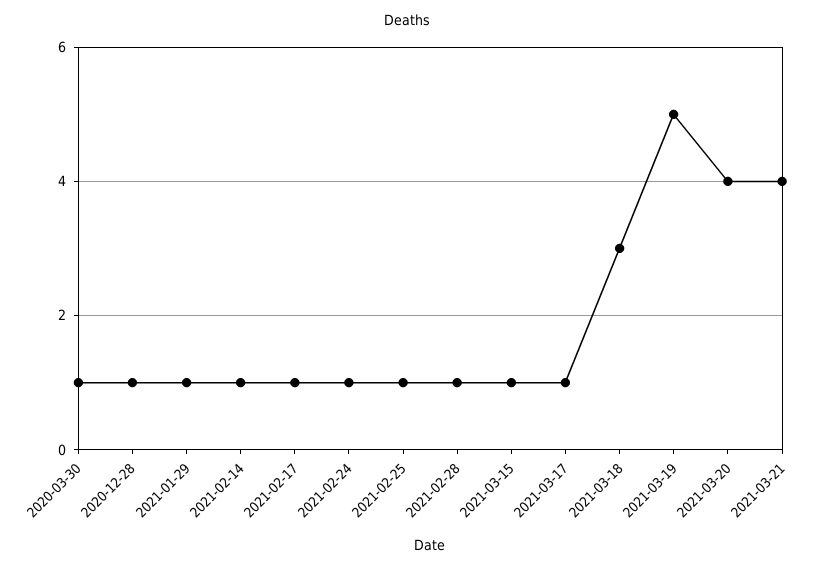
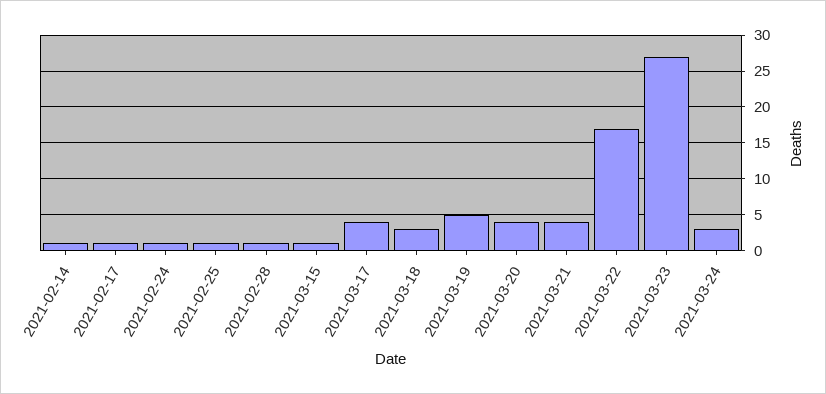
2020-03-30: 1 -> none
2020-12-28: 1 -> none
2021-01-29: 1 -> none
2021-03-17: 1 -> 4
2021-03-22: none -> 17
2021-03-23: none -> 27
2021-03-24: none -> 3

